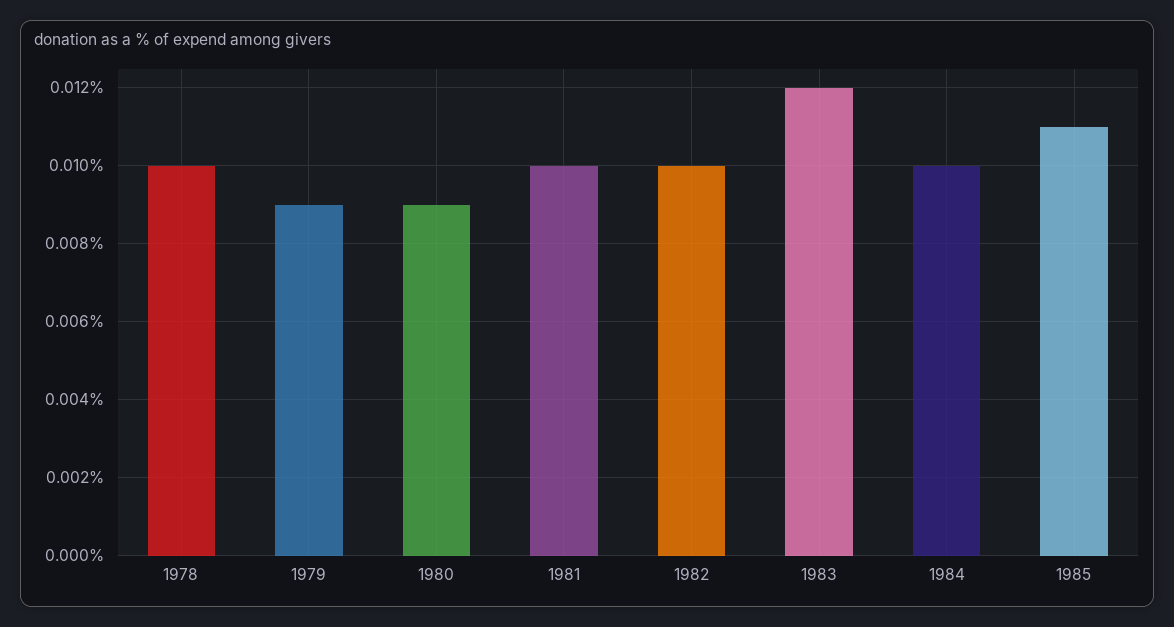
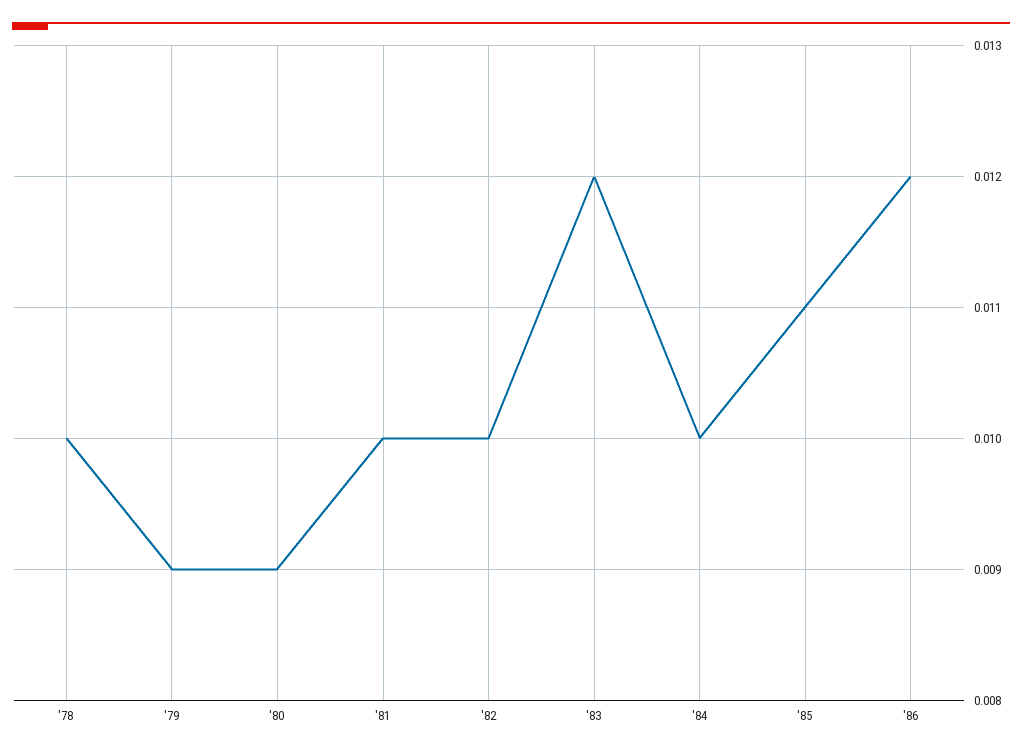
'86: none -> 0.012

